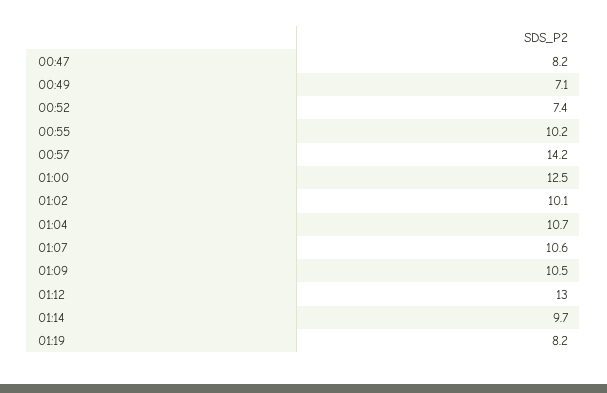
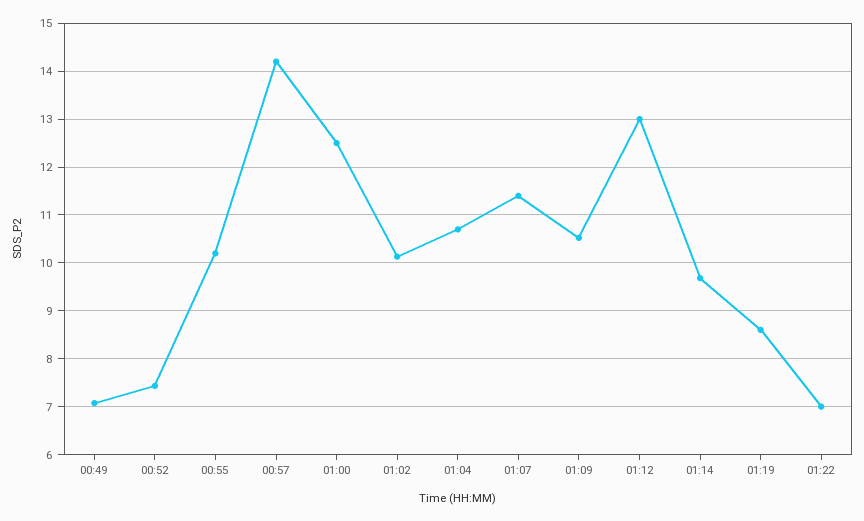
00:47: 8.2 -> none
01:07: 10.6 -> 11.4
01:19: 8.2 -> 8.6
01:22: none -> 7

